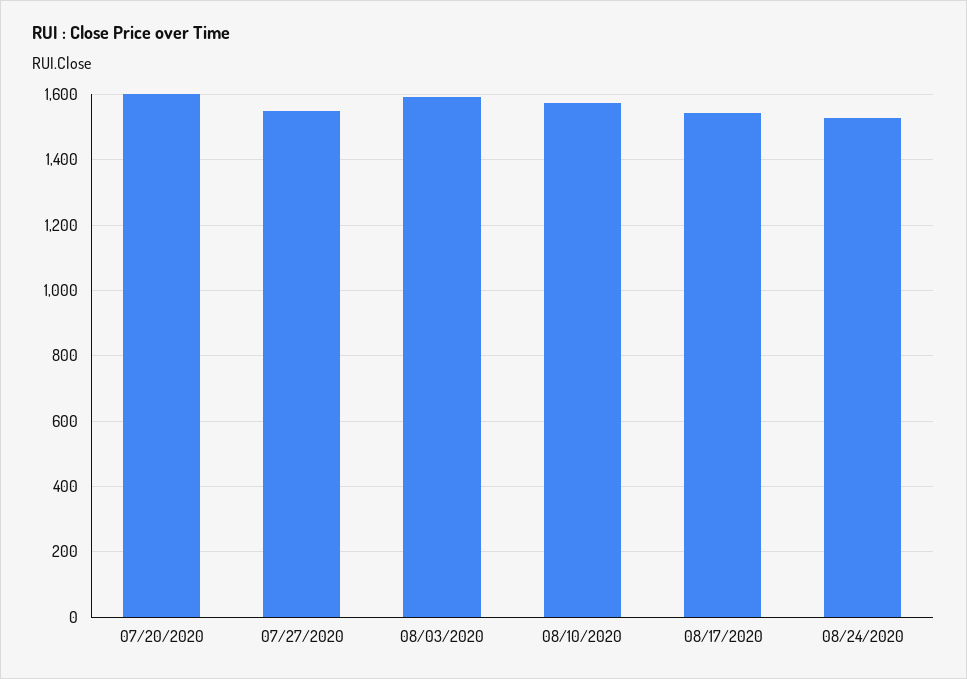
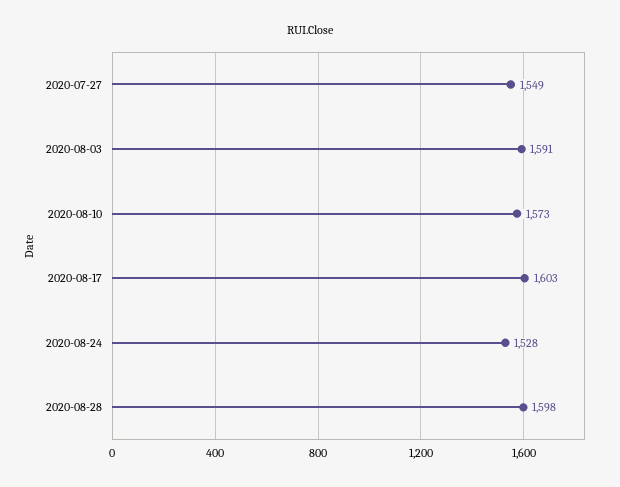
07/20/2020: 1600 -> none
08/17/2020: 1540 -> 1603
2020-08-28: none -> 1598

